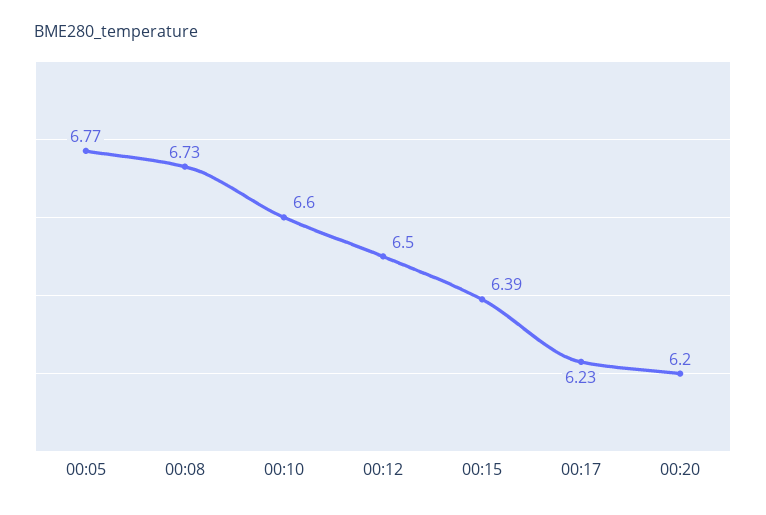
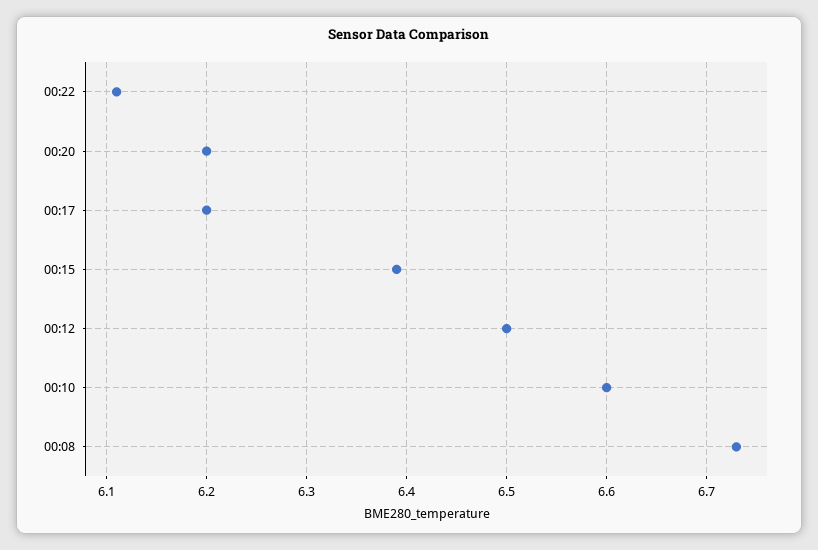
00:05: 6.77 -> none
00:17: 6.23 -> 6.2
00:22: none -> 6.11

